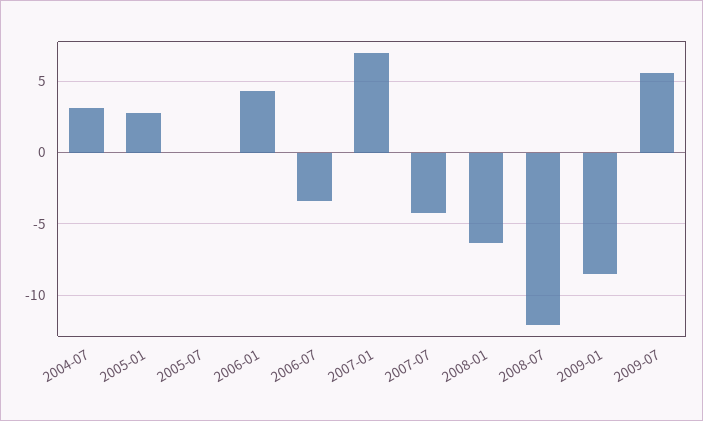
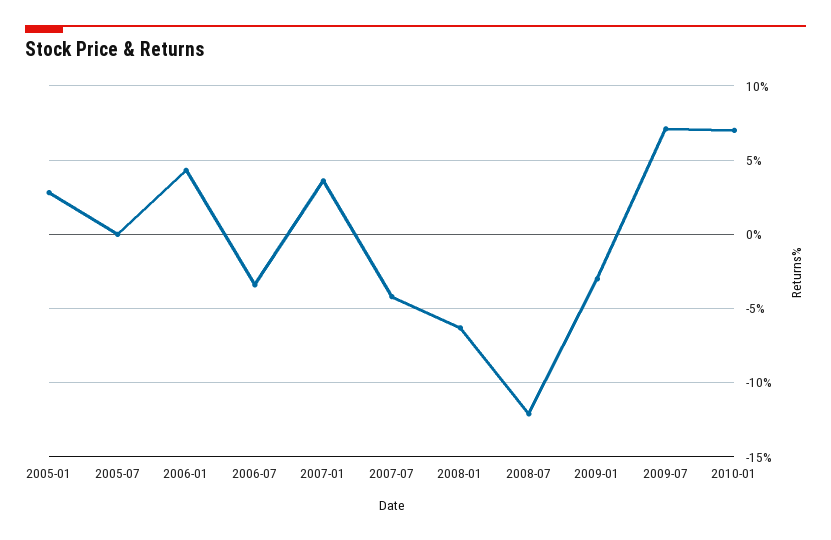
2004-07: 3 -> none
2007-01: 7 -> 3.5
2009-01: -8.5 -> -3
2009-07: 5.5 -> 7
2010-01: none -> 7

